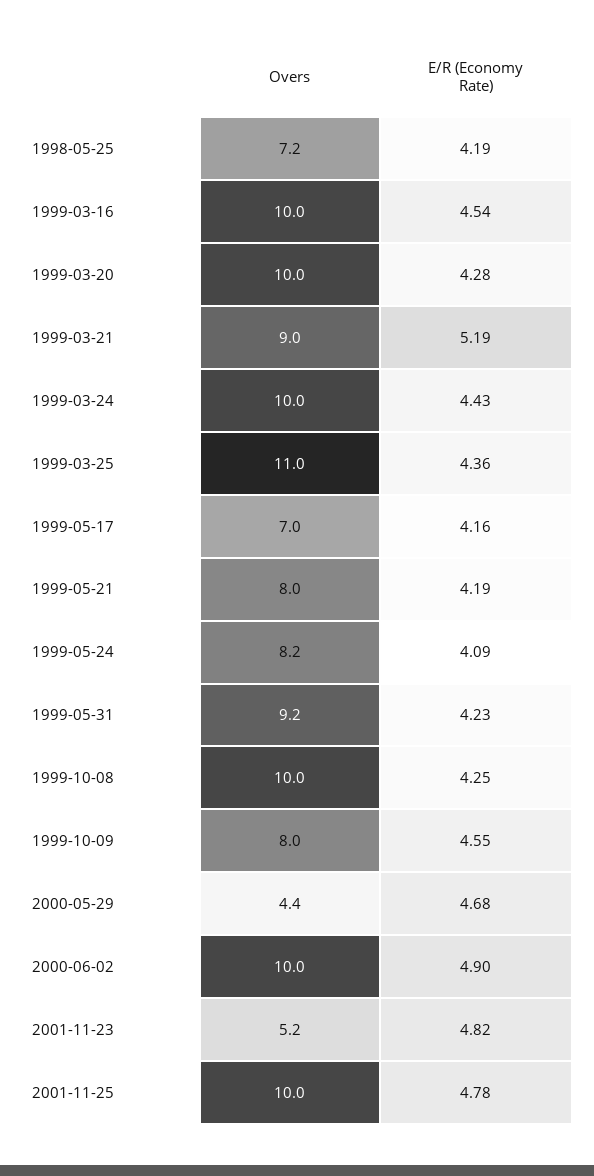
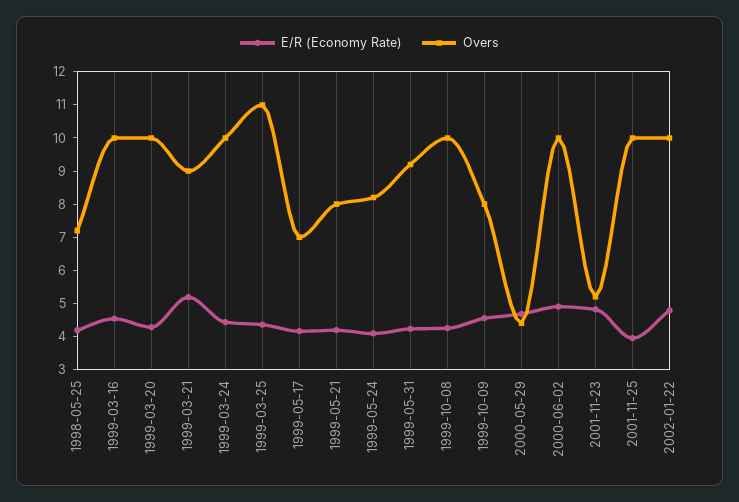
E/R (Economy Rate), 2001-11-25: 4.78 -> 4
E/R (Economy Rate), 2002-01-22: none -> 4.75
Overs, 2002-01-22: none -> 10

